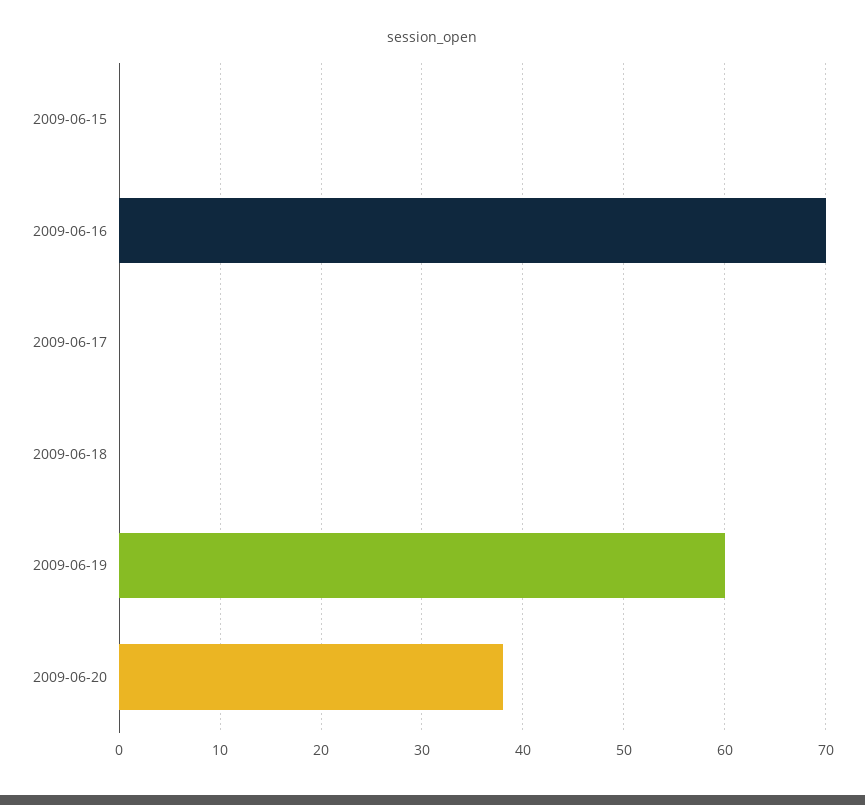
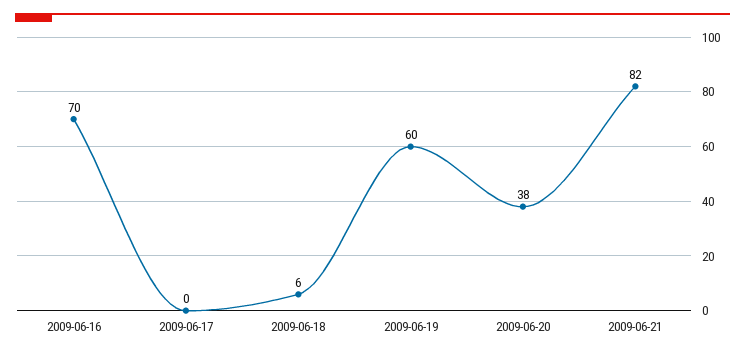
2009-06-15: 0 -> none
2009-06-18: 0 -> 6
2009-06-21: none -> 82

